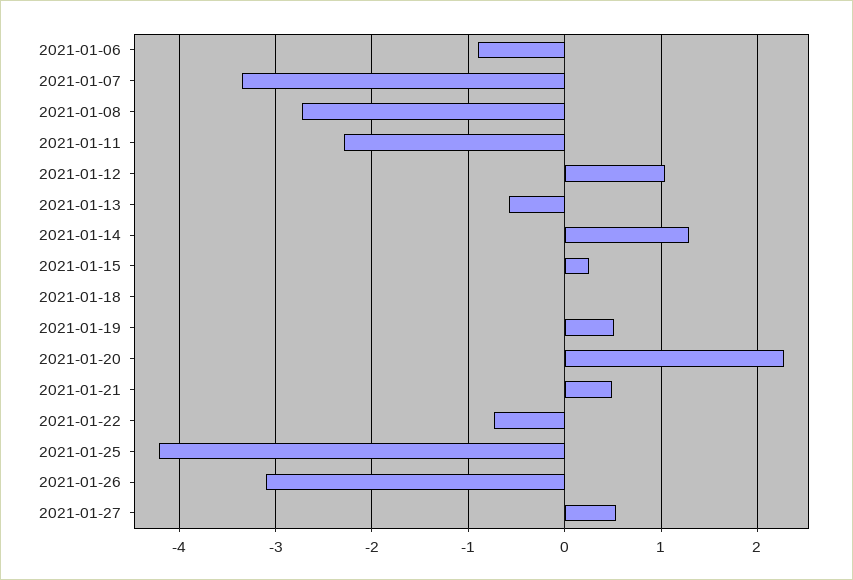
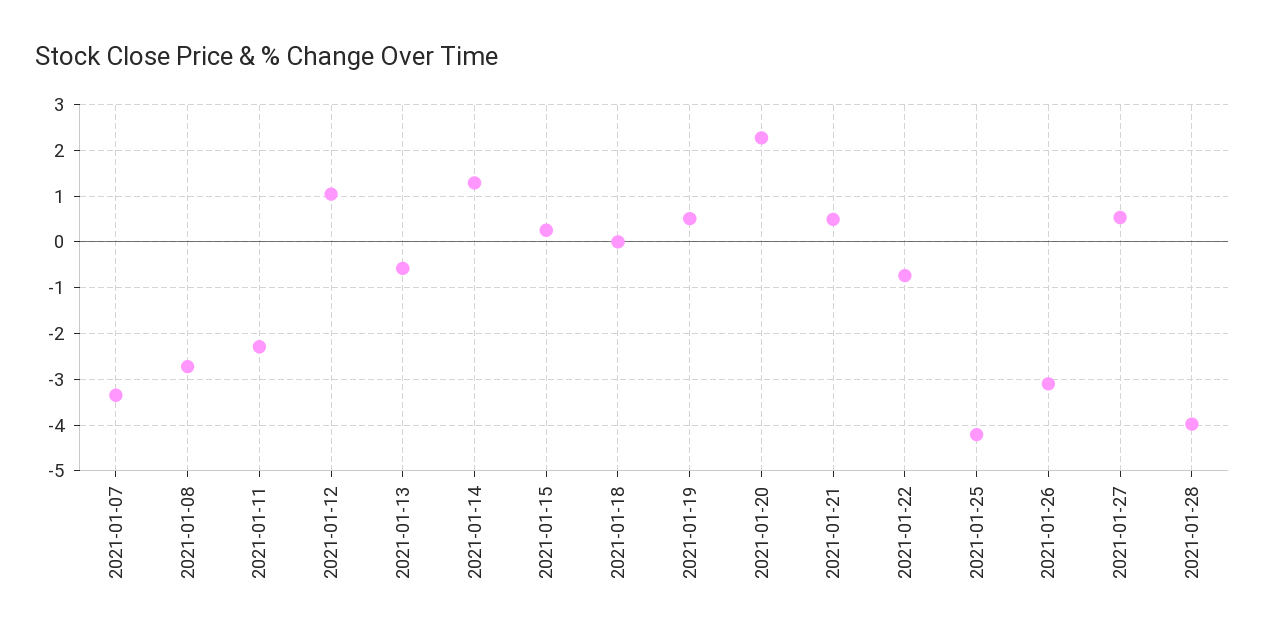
2021-01-06: -0.9 -> none
2021-01-28: none -> -4

